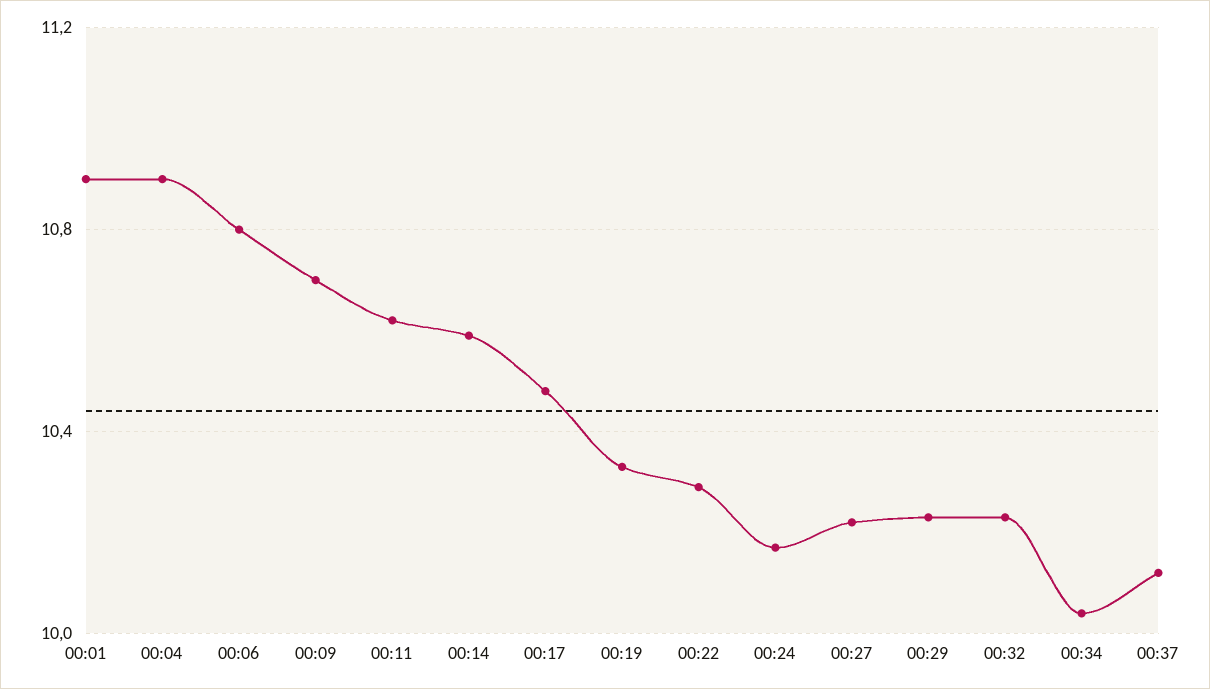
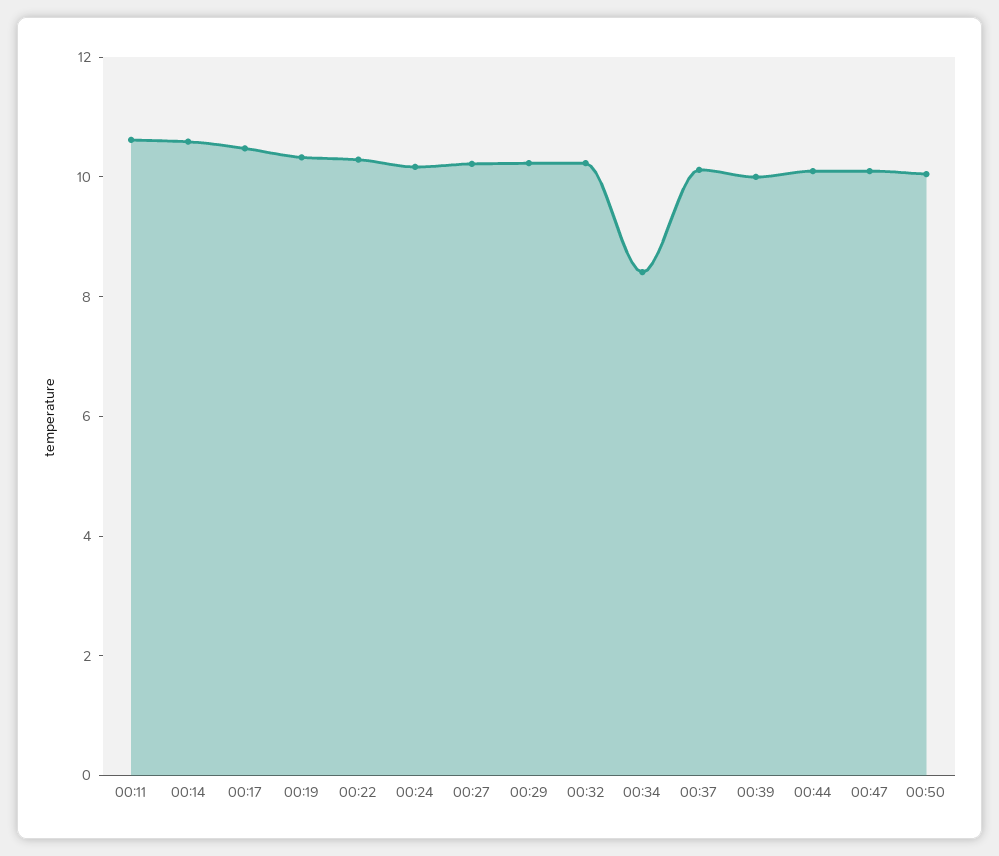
00:01: 10.9 -> none
00:04: 10.9 -> none
00:06: 10.8 -> none
00:09: 10.7 -> none
00:34: 10.05 -> 8.5
00:39: none -> 10
00:44: none -> 10
00:47: none -> 10
00:50: none -> 10

